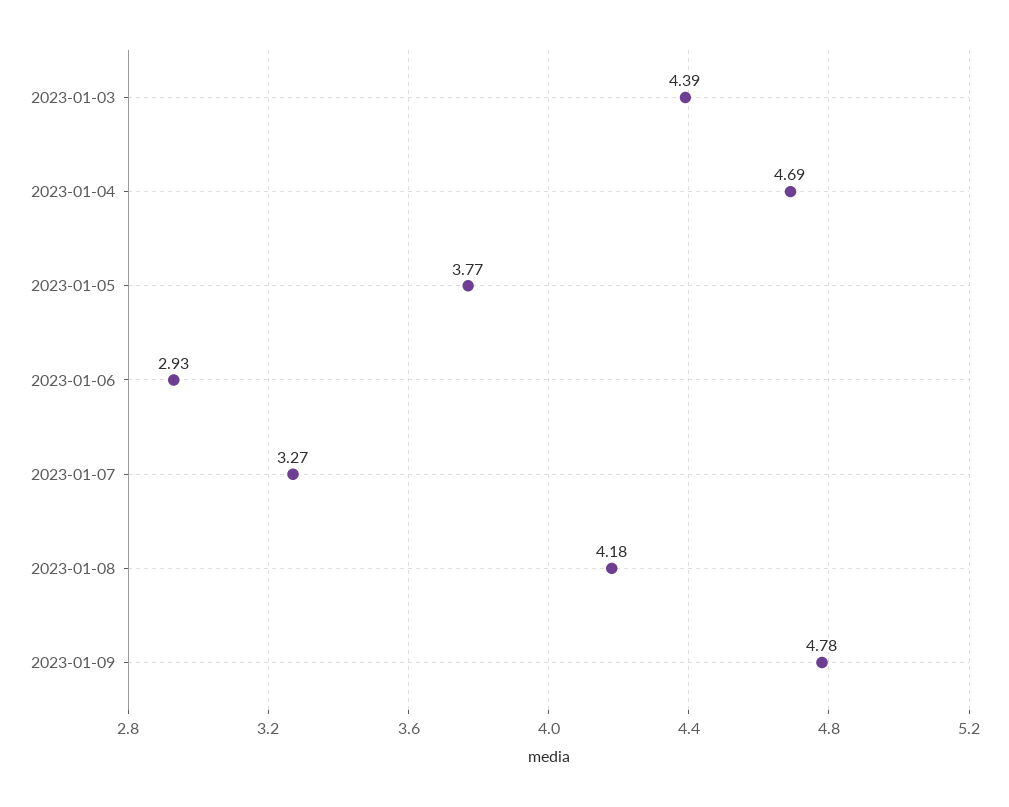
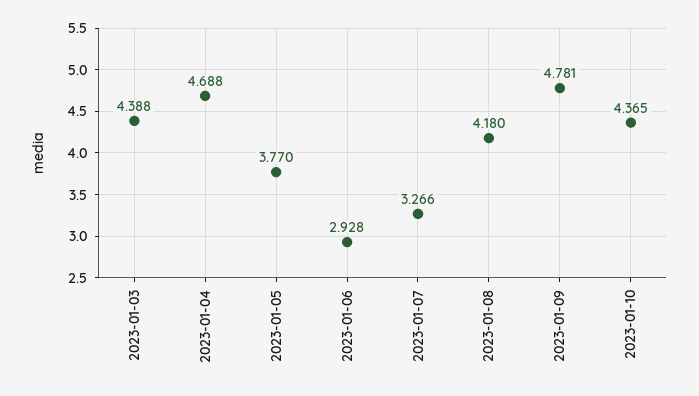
2023-01-10: none -> 4.365

